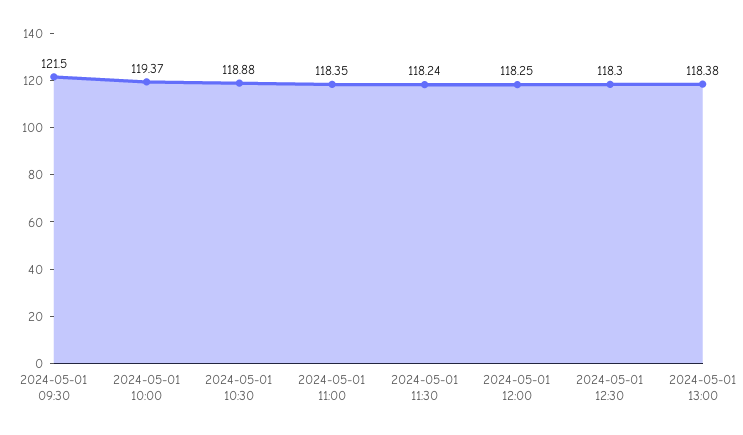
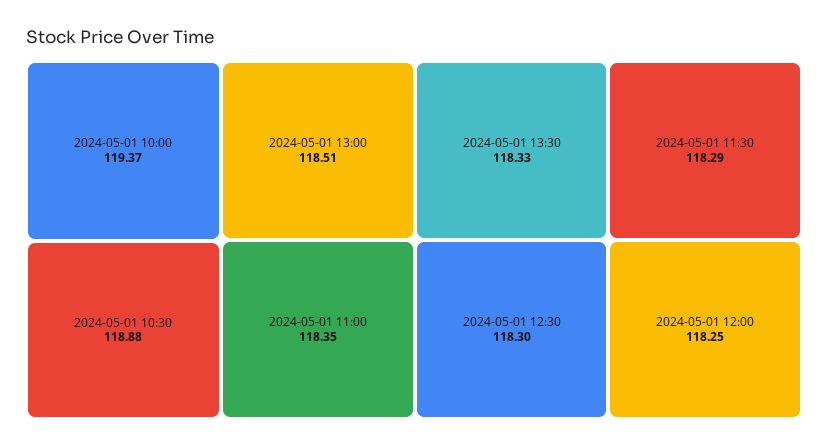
2024-05-01 09:30: 121.5 -> none
2024-05-01 11:30: 118.24 -> 118.29
2024-05-01 13:00: 118.38 -> 118.51
2024-05-01 13:30: none -> 118.33

